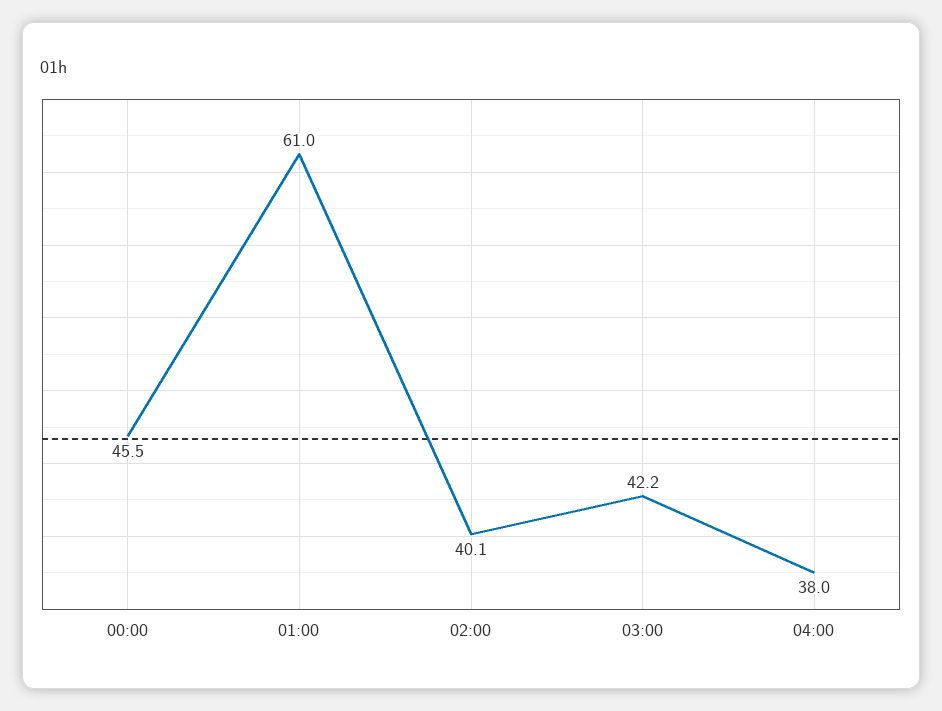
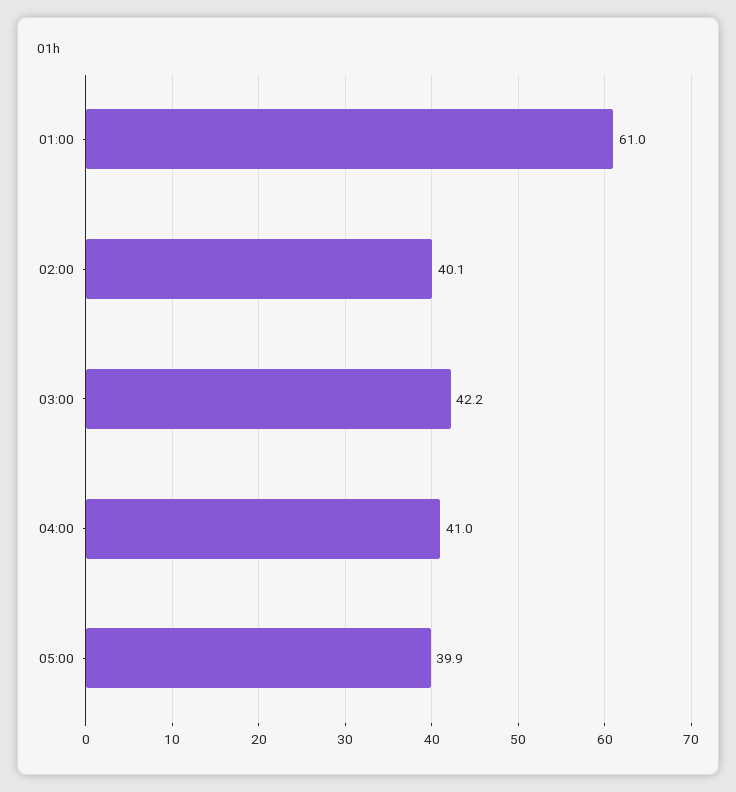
00:00: 45.5 -> none
04:00: 38 -> 41
05:00: none -> 39.9

